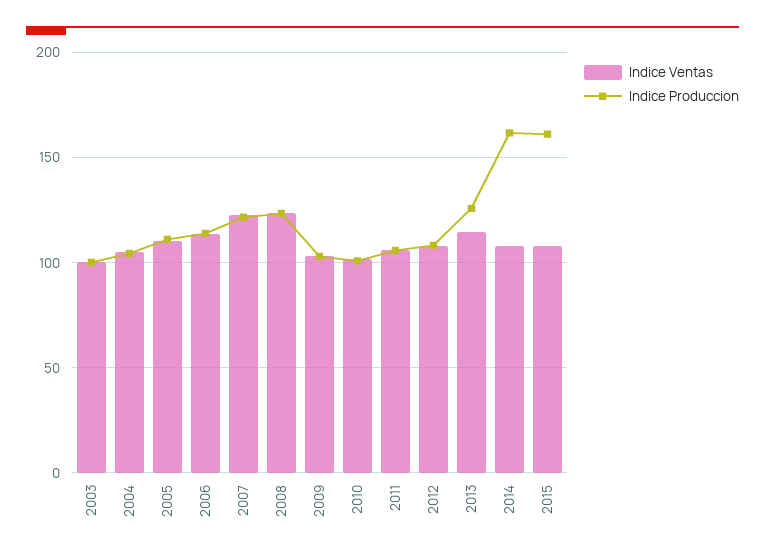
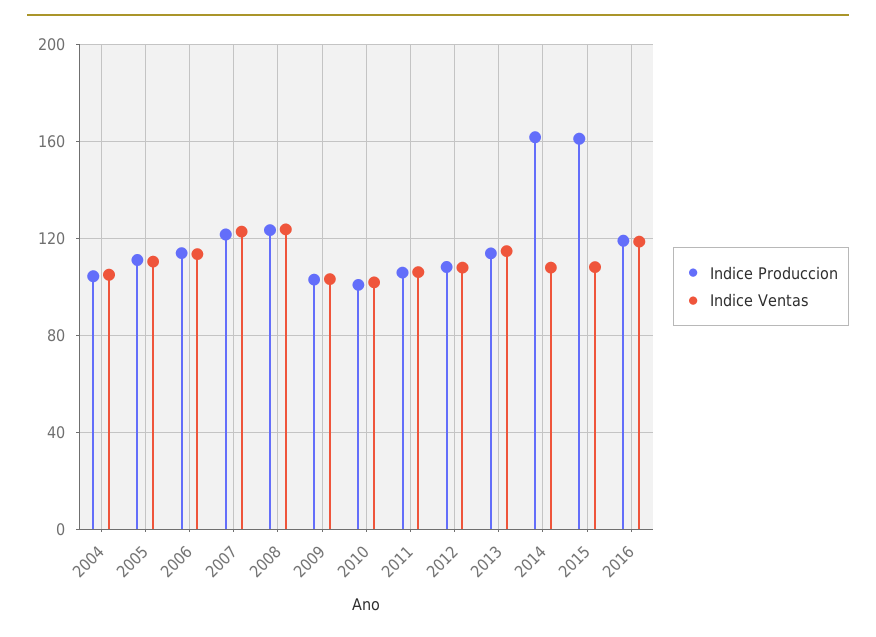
Indice Ventas, 2003: 100 -> none
Indice Produccion, 2003: 100 -> none
Indice Produccion, 2013: 125 -> 115
Indice Produccion, 2016: none -> 120
Indice Ventas, 2016: none -> 120

